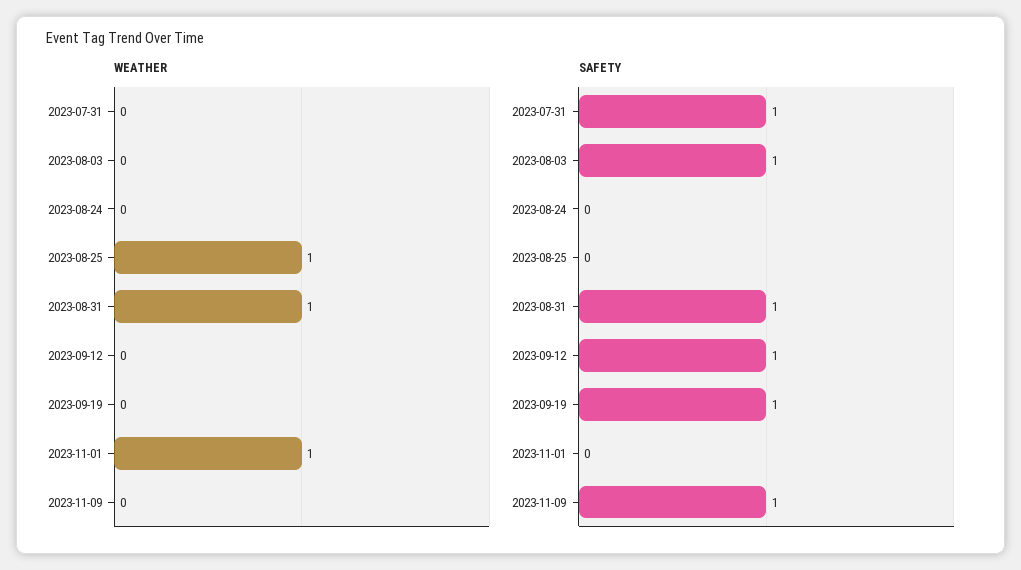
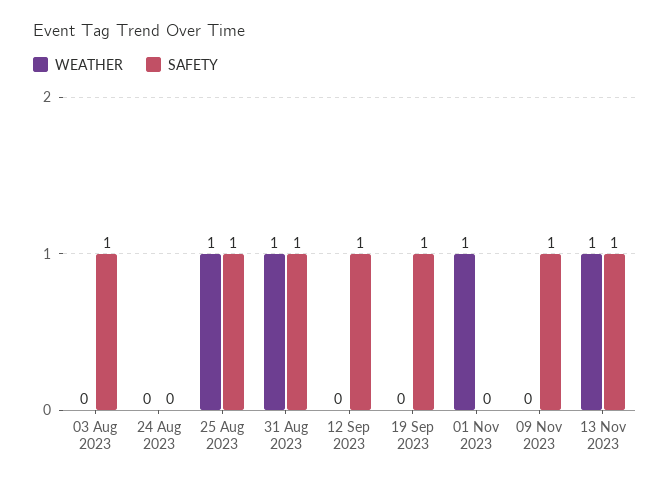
WEATHER, 2023-07-31: 0 -> none
SAFETY, 2023-07-31: 1 -> none
SAFETY, 2023-08-25: 0 -> 1
WEATHER, 13 Nov 2023: none -> 1
SAFETY, 13 Nov 2023: none -> 1

